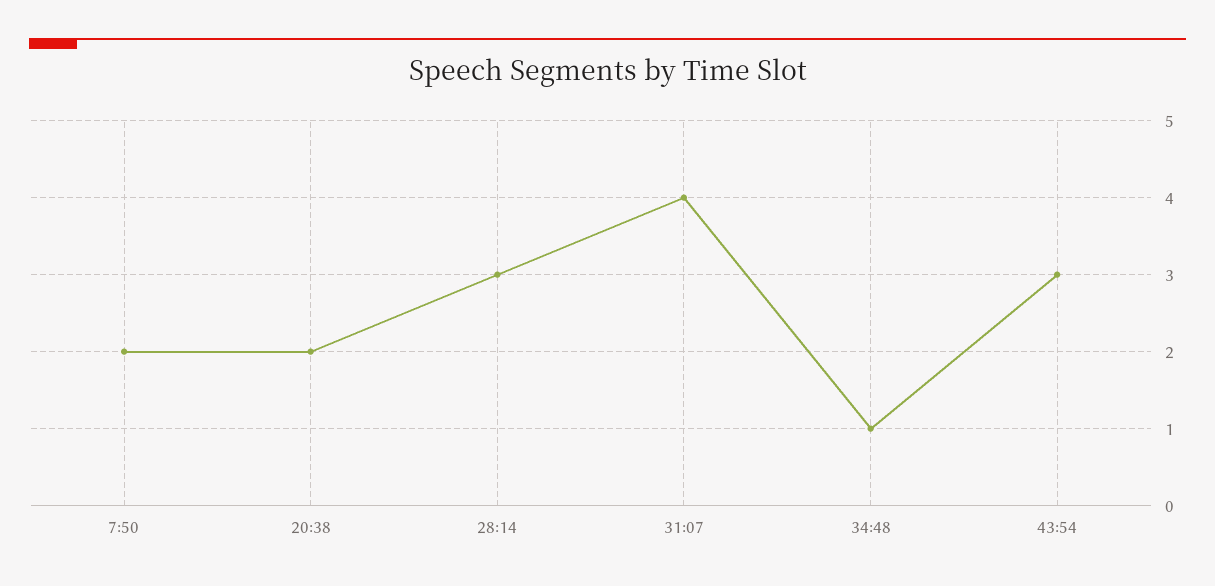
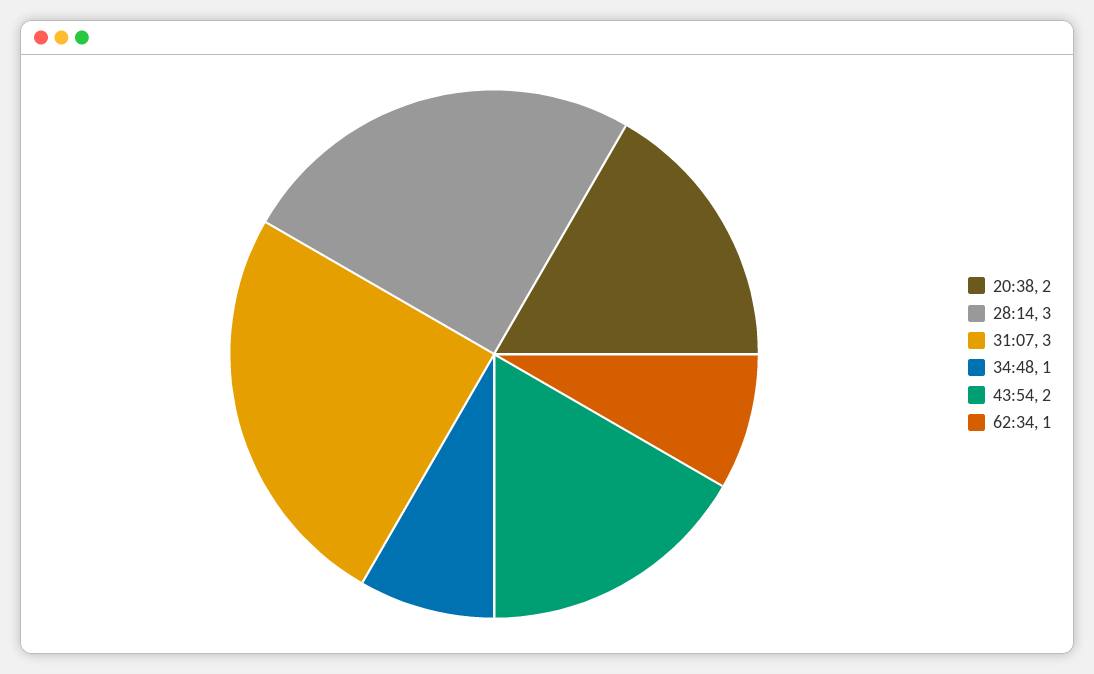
7:50: 2 -> none
31:07: 4 -> 3
43:54: 3 -> 2
62:34: none -> 1

